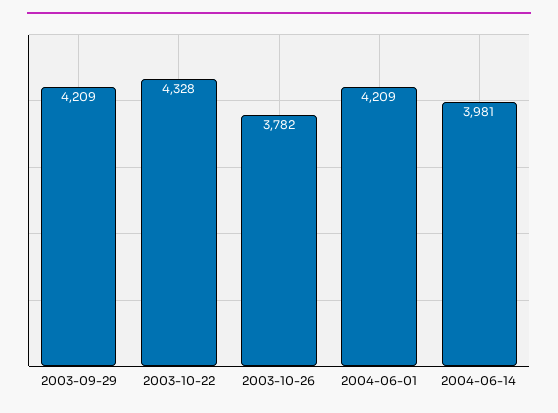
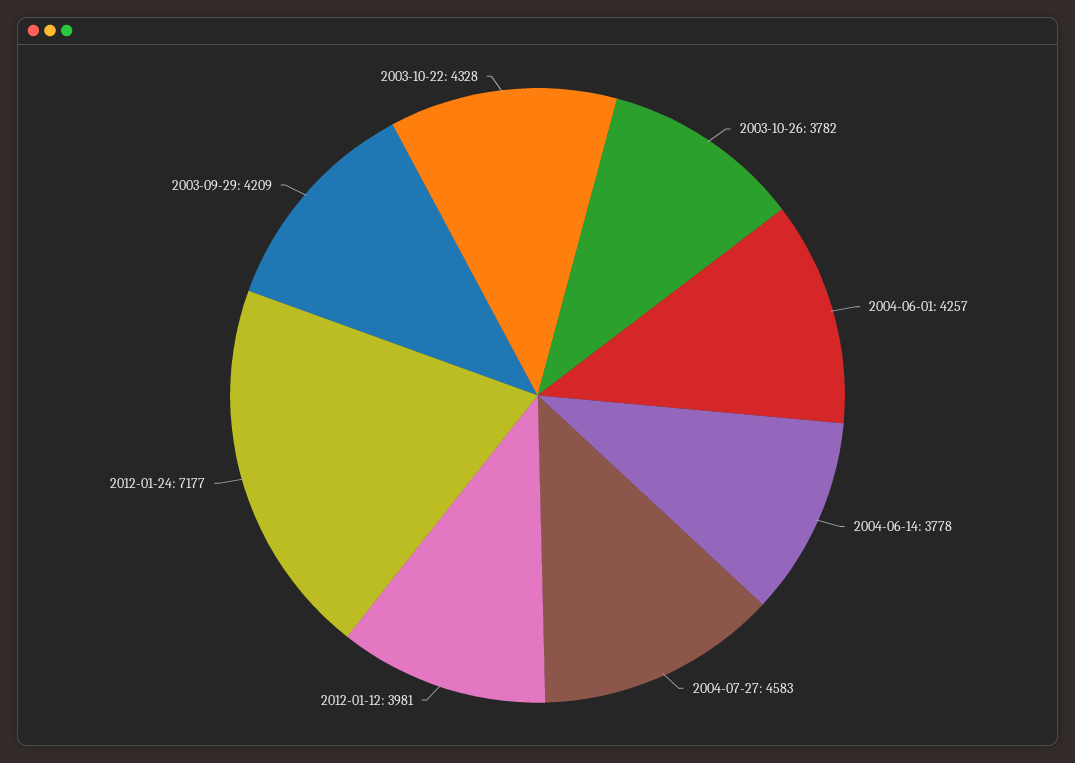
2004-06-01: 4209 -> 4257
2004-06-14: 3981 -> 3778
2004-07-27: none -> 4583
2012-01-12: none -> 3981
2012-01-24: none -> 7177

